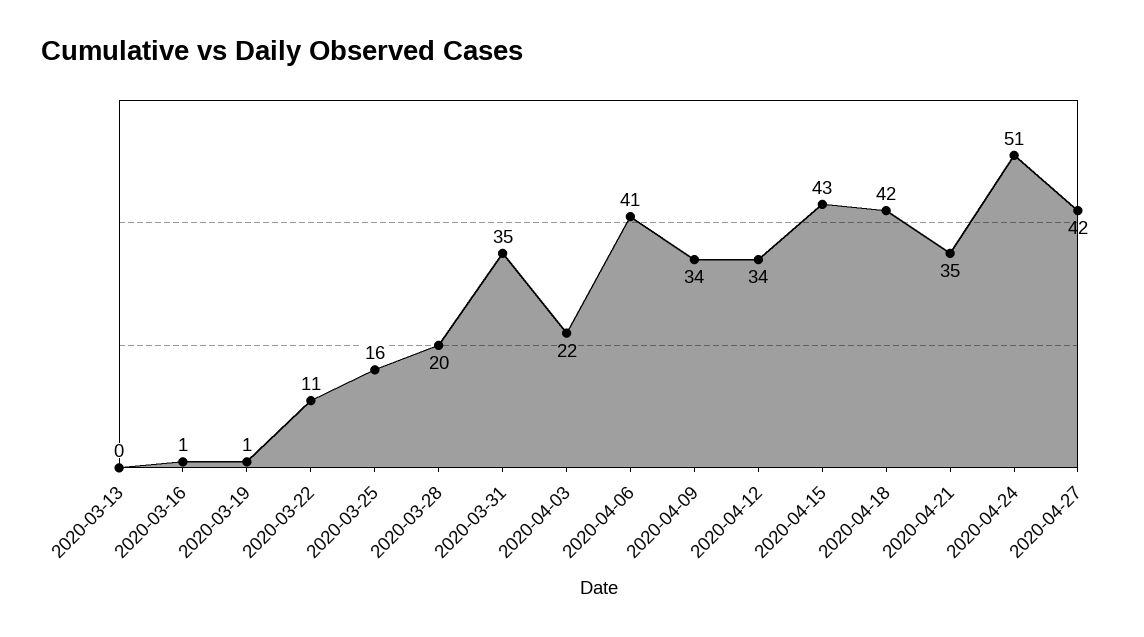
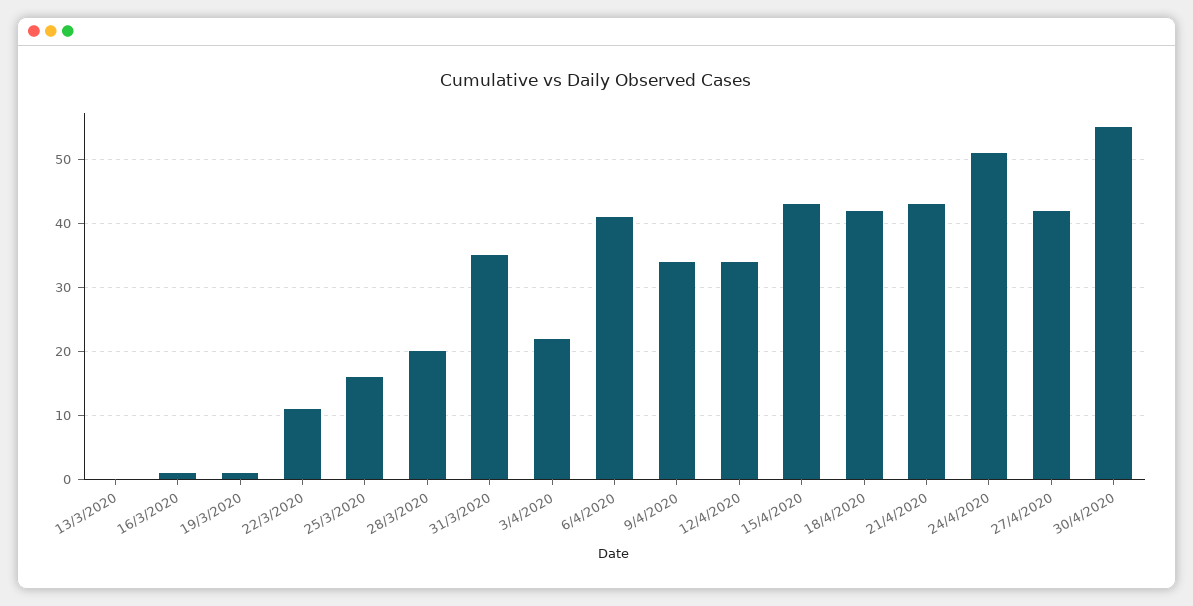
2020-04-21: 35 -> 43
30/4/2020: none -> 55

